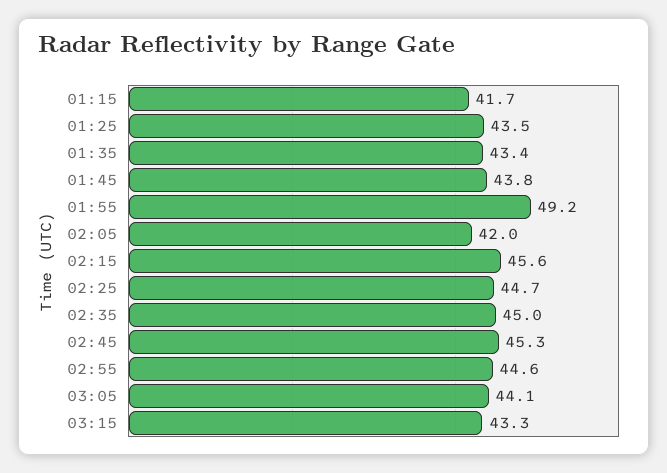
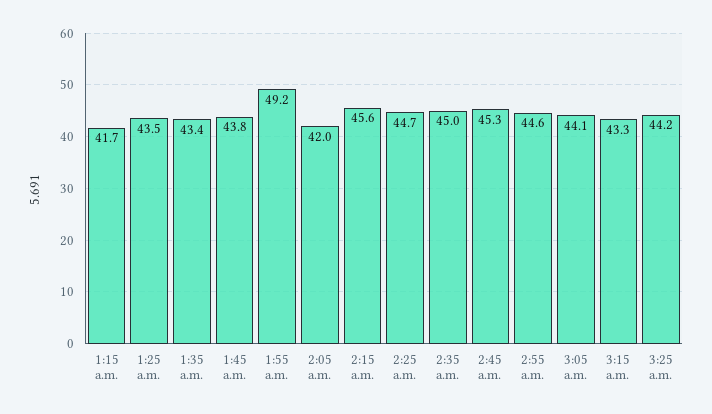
3:25 a.m.: none -> 44.2

